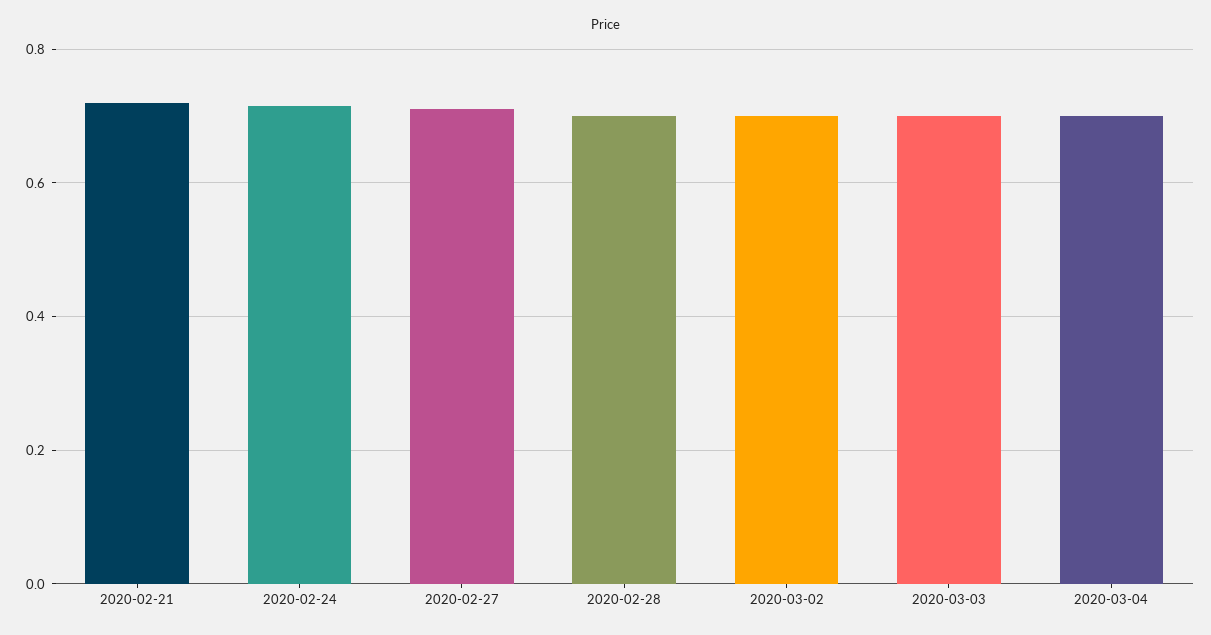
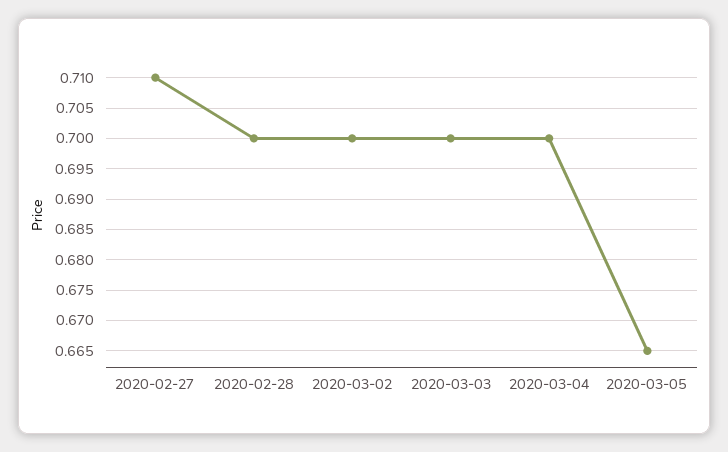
2020-02-21: 0.72 -> none
2020-02-24: 0.72 -> none
2020-03-05: none -> 0.665

